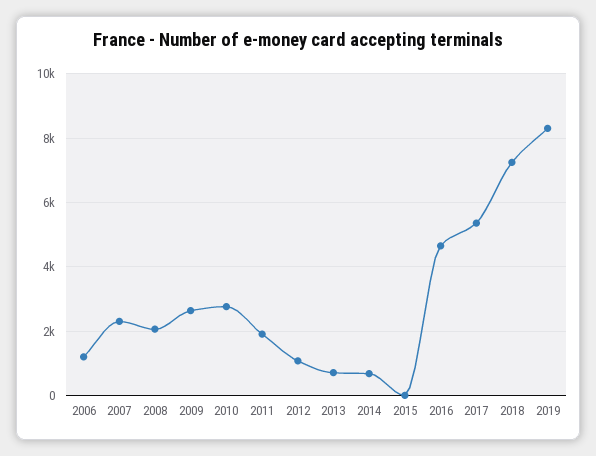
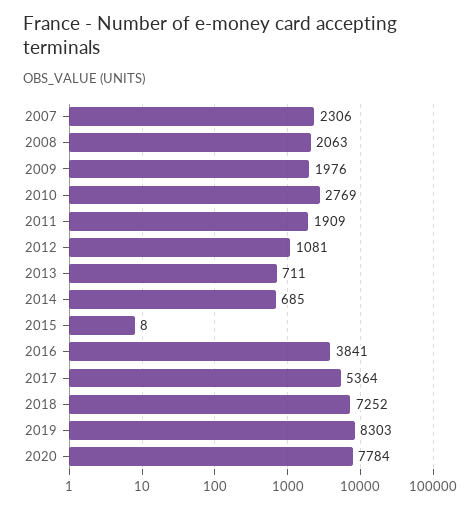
2006: 1200 -> none
2009: 2600 -> 1976
2016: 4600 -> 3841
2020: none -> 7784

